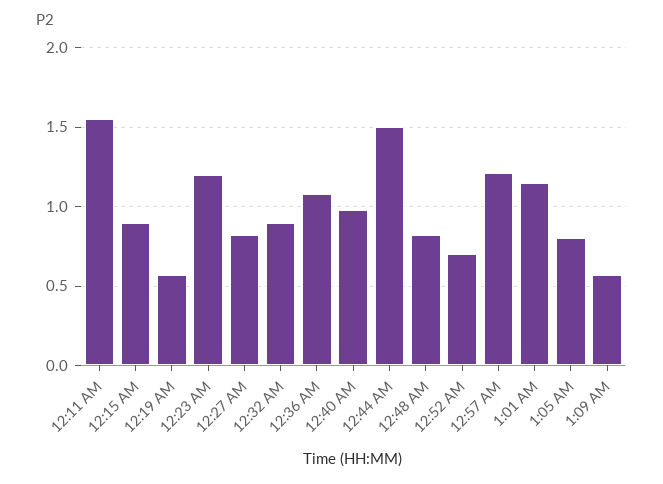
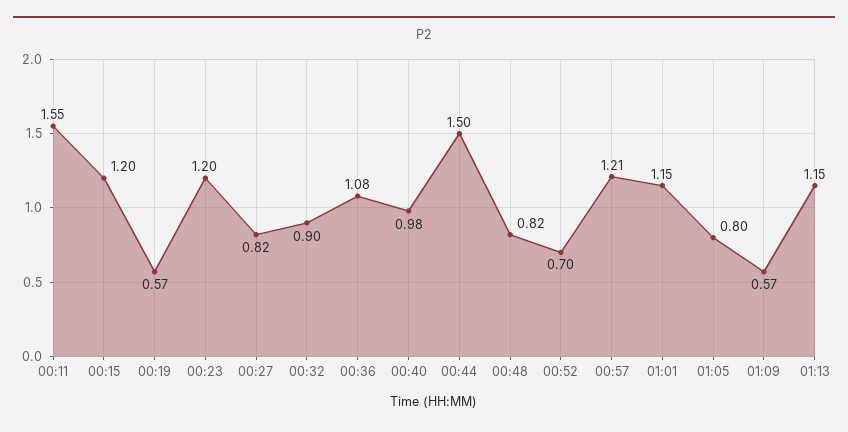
12:15 AM: 0.9 -> 1.2
01:13: none -> 1.15

